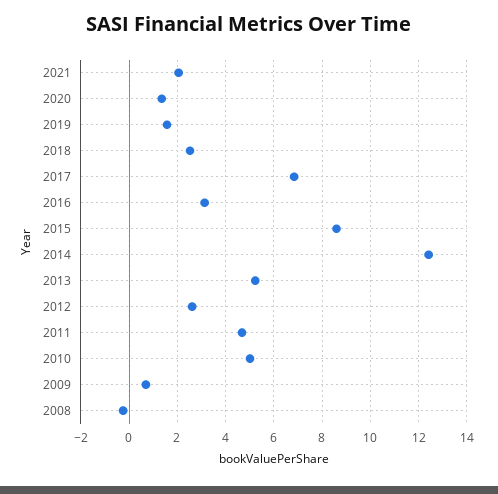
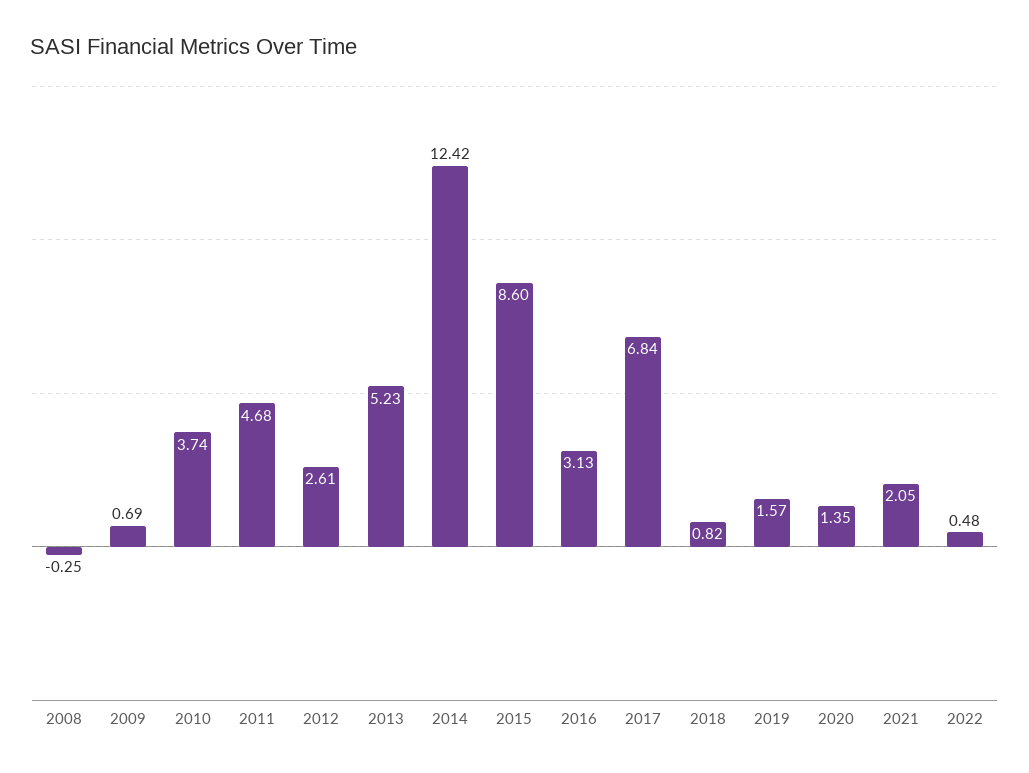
2018: 2.5 -> 0.82
2010: 5 -> 3.74
2022: none -> 0.48

